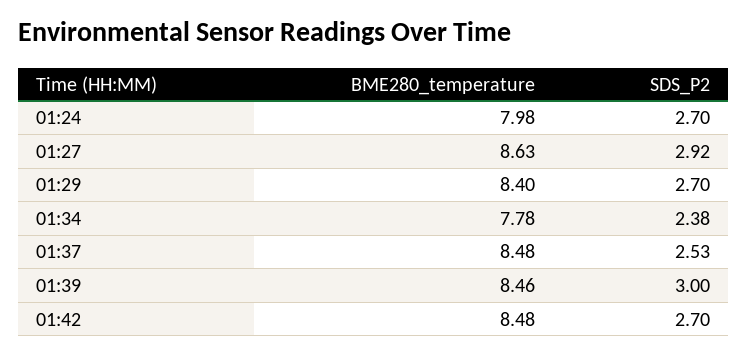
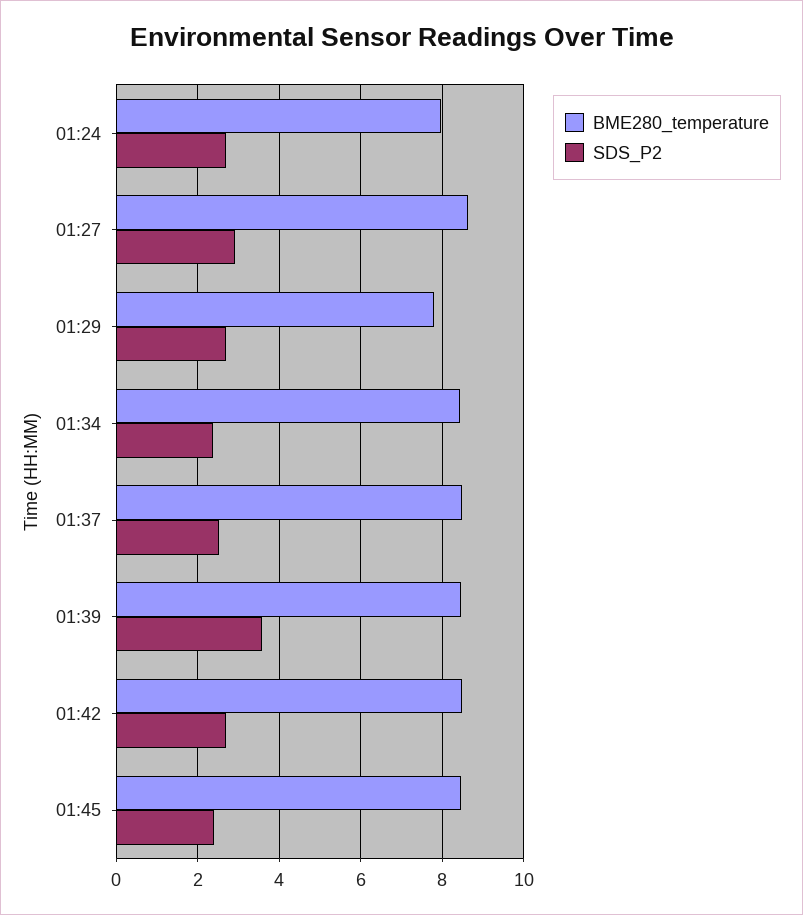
BME280_temperature, 01:29: 8.4 -> 7.8
BME280_temperature, 01:34: 7.78 -> 8.4
SDS_P2, 01:39: 3 -> 3.6
BME280_temperature, 01:45: none -> 8.4
SDS_P2, 01:45: none -> 2.4

